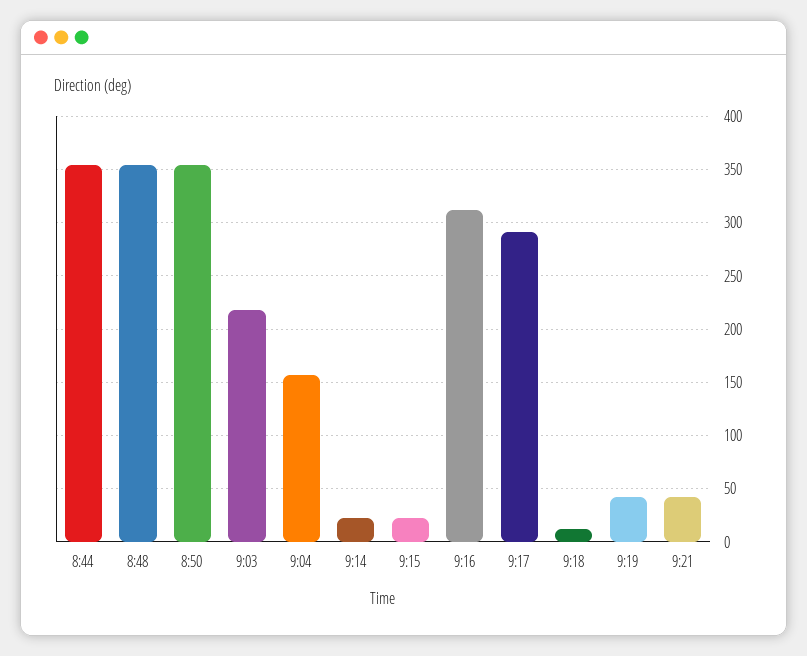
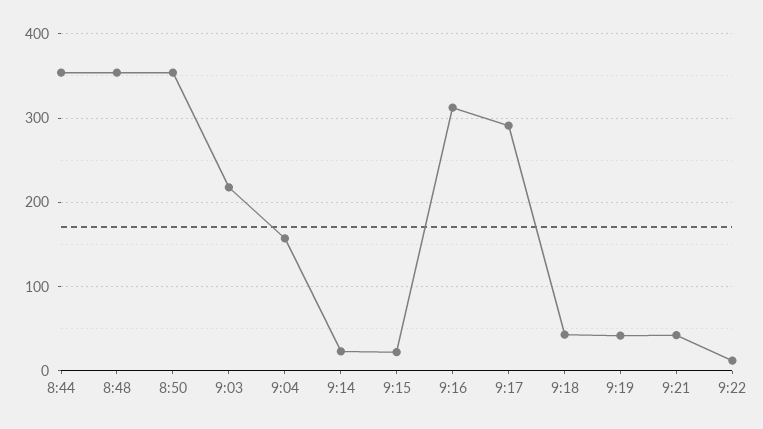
9:18: 10 -> 40
9:22: none -> 10

